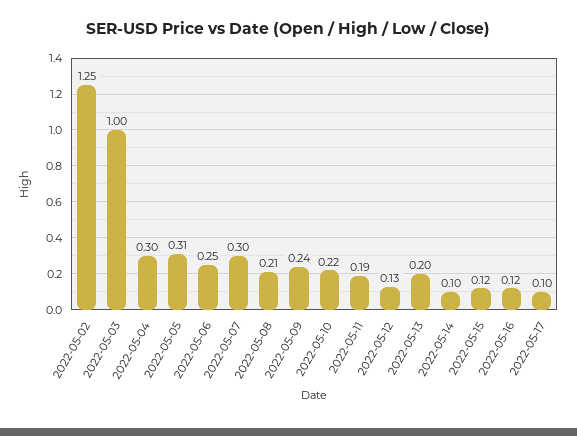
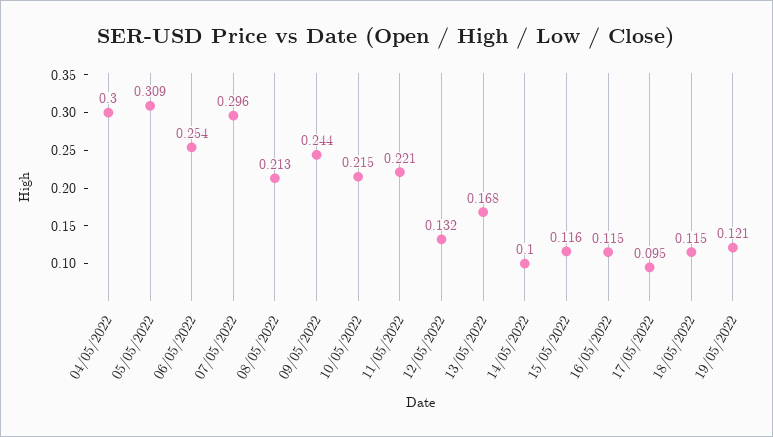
2022-05-02: 1.25 -> none
2022-05-03: 1 -> none
2022-05-11: 0.19 -> 0.221
2022-05-13: 0.2 -> 0.168
18/05/2022: none -> 0.115
19/05/2022: none -> 0.121

